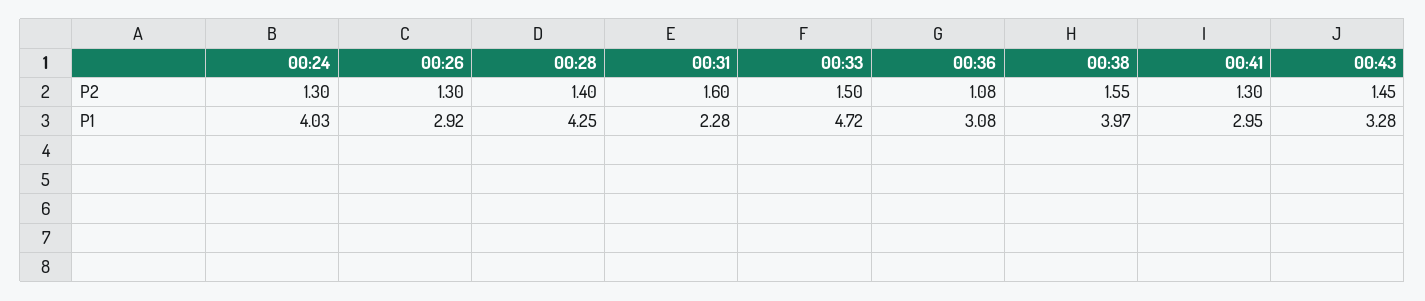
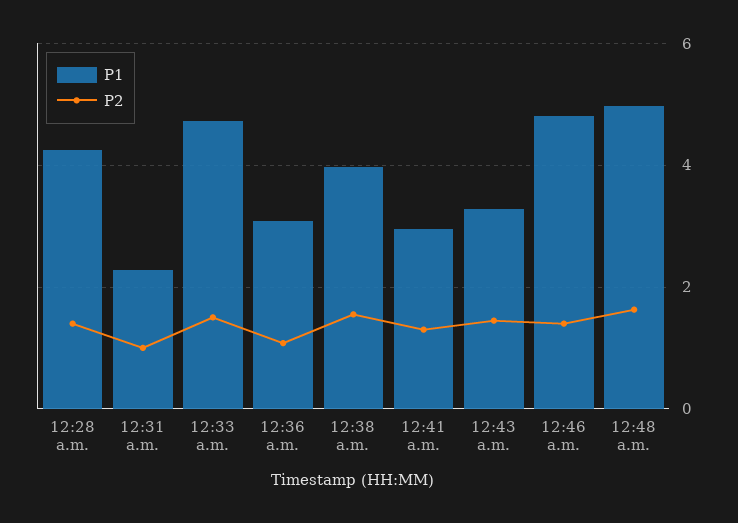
P2, 00:24: 1.3 -> none
P2, 00:26: 1.3 -> none
P2, 00:31: 1.6 -> 1
P1, 00:24: 4.03 -> none
P1, 00:26: 2.92 -> none
P1, 12:46 a.m.: none -> 4.8
P2, 12:46 a.m.: none -> 1.4
P1, 12:48 a.m.: none -> 5
P2, 12:48 a.m.: none -> 1.6

